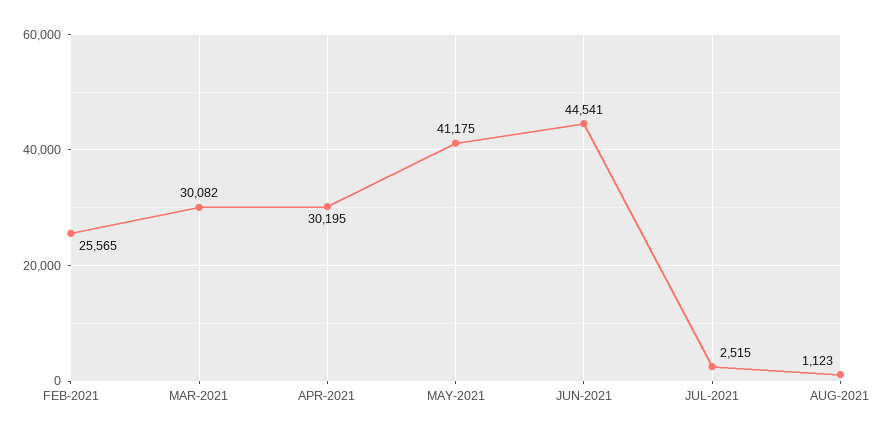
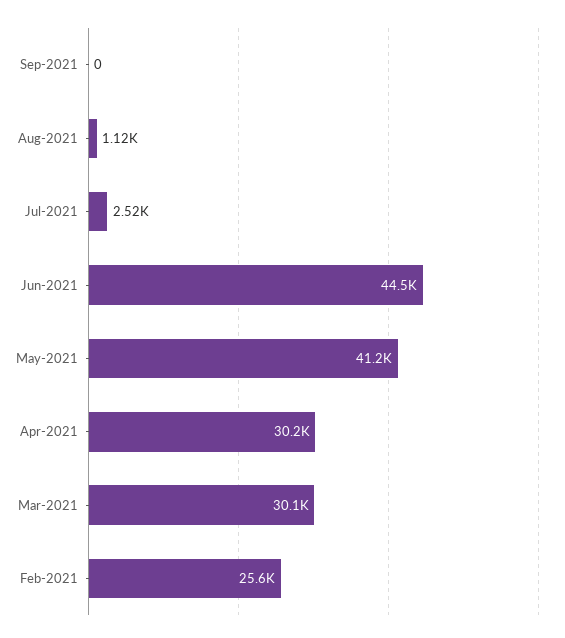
Sep-2021: none -> 0

